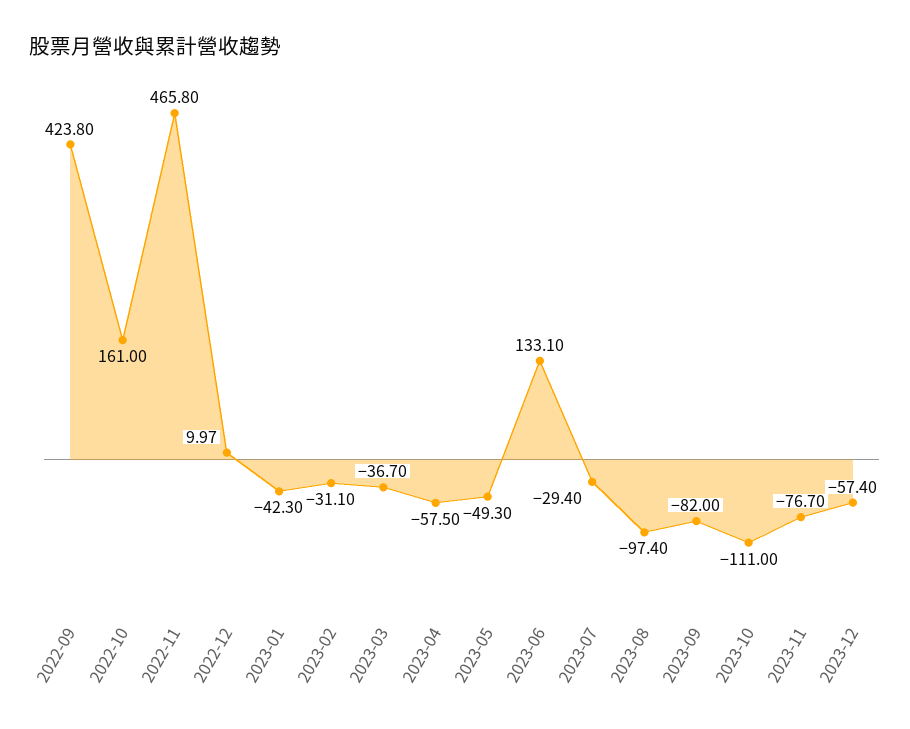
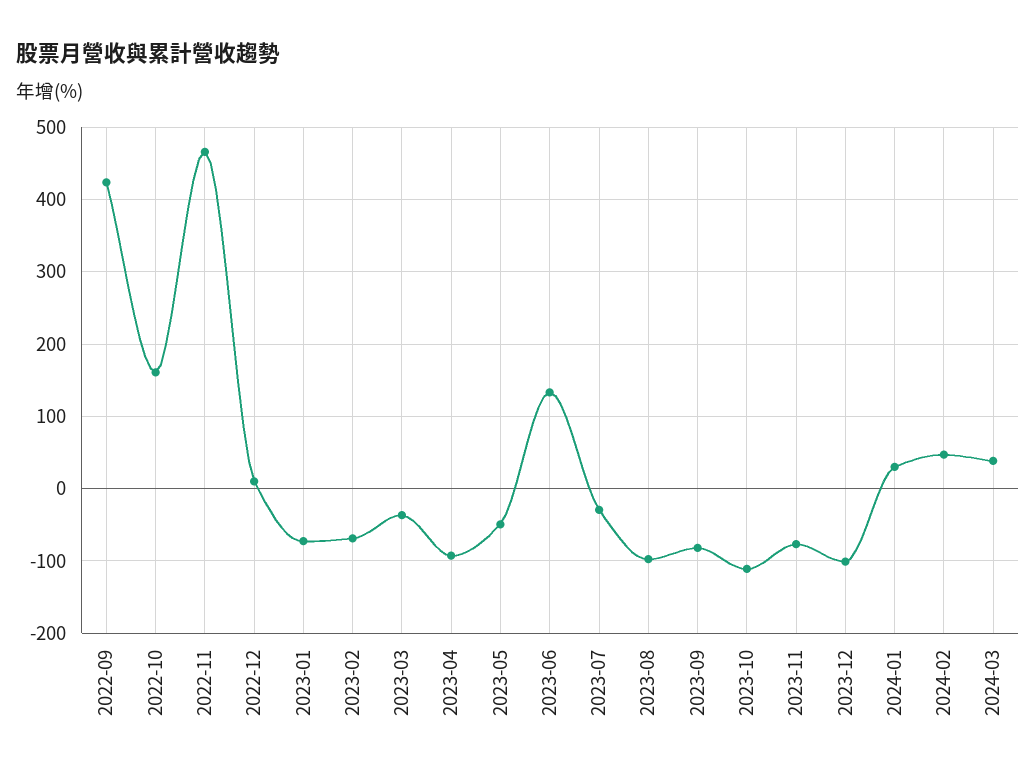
2023-01: -42.3 -> -70
2023-02: -31.1 -> -70
2023-04: -57.5 -> -90
2023-12: -57.4 -> -100
2024-01: none -> 30
2024-02: none -> 50
2024-03: none -> 40

